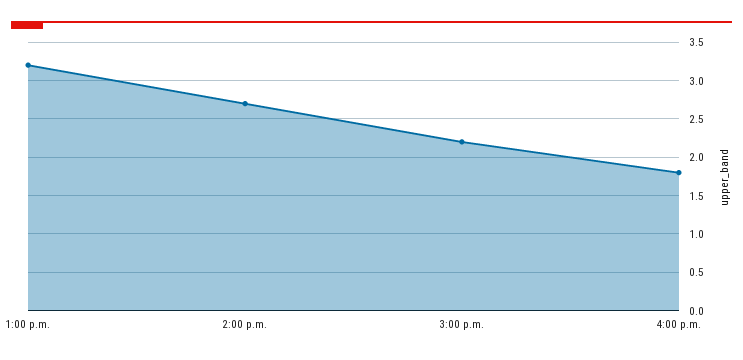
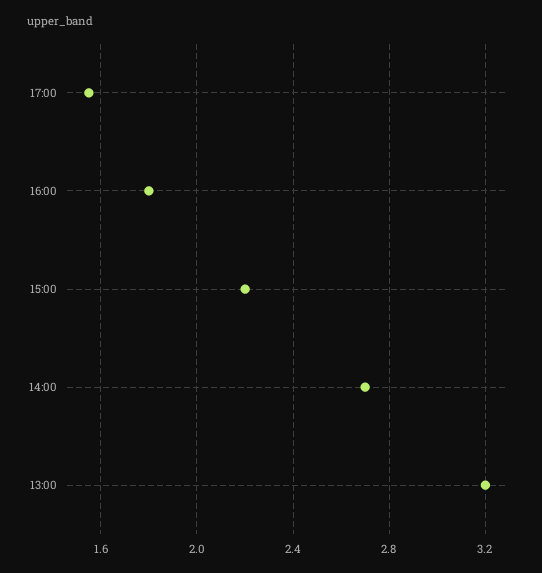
17:00: none -> 1.55

